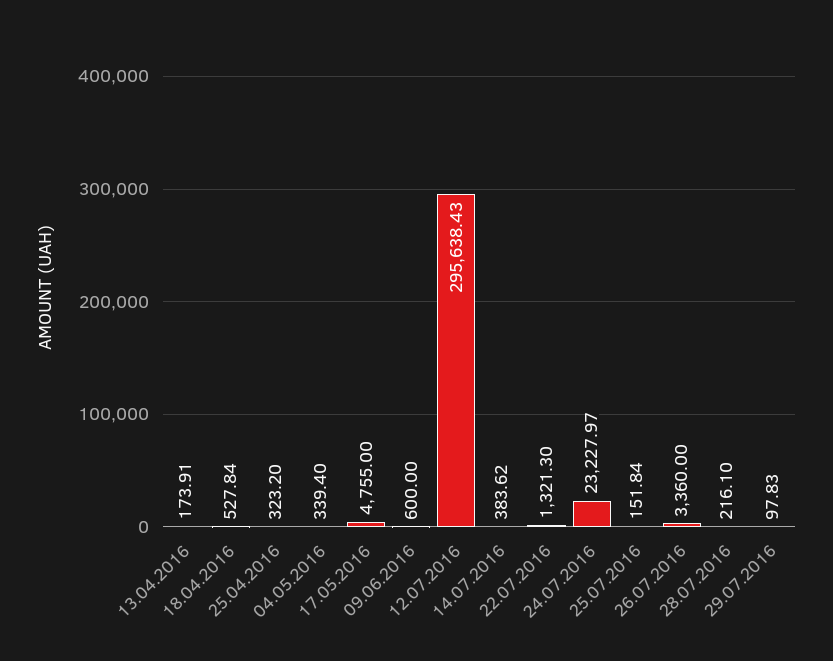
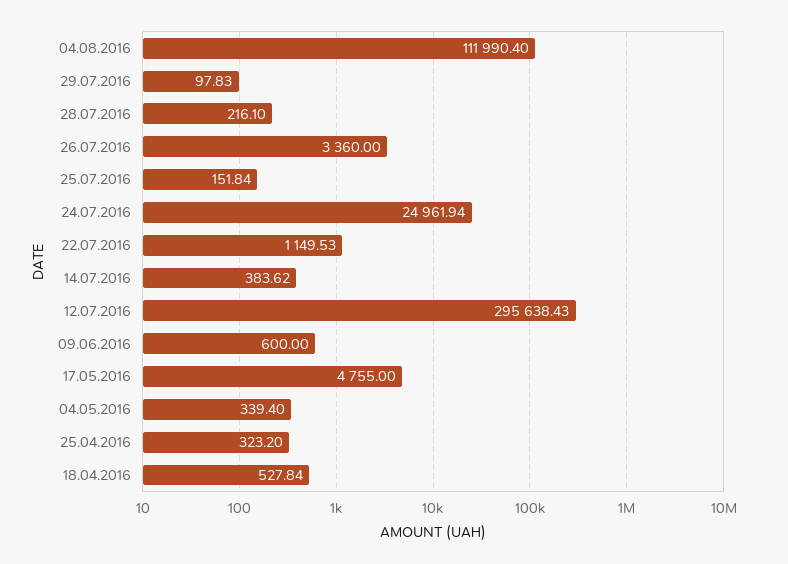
13.04.2016: 173.91 -> none
22.07.2016: 1321.3 -> 1149.53
24.07.2016: 23227.97 -> 24961.94
04.08.2016: none -> 111990.4

